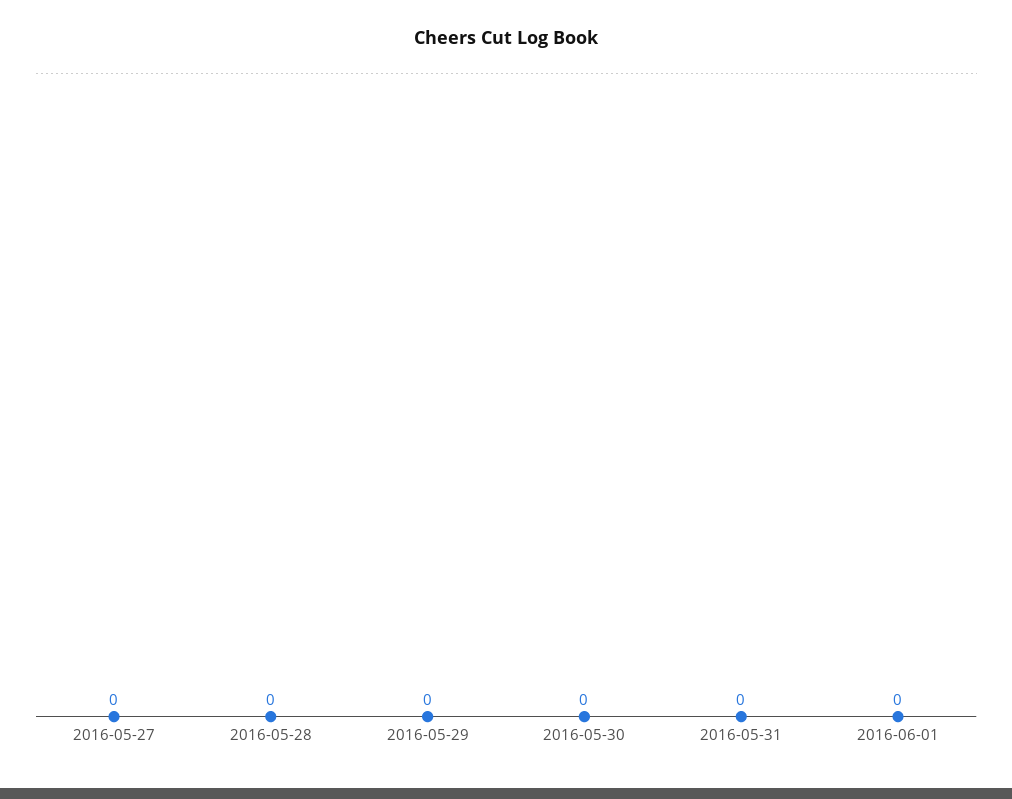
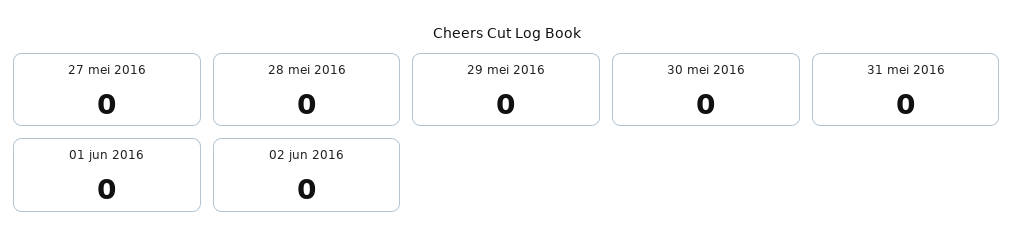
02 jun 2016: none -> 0

